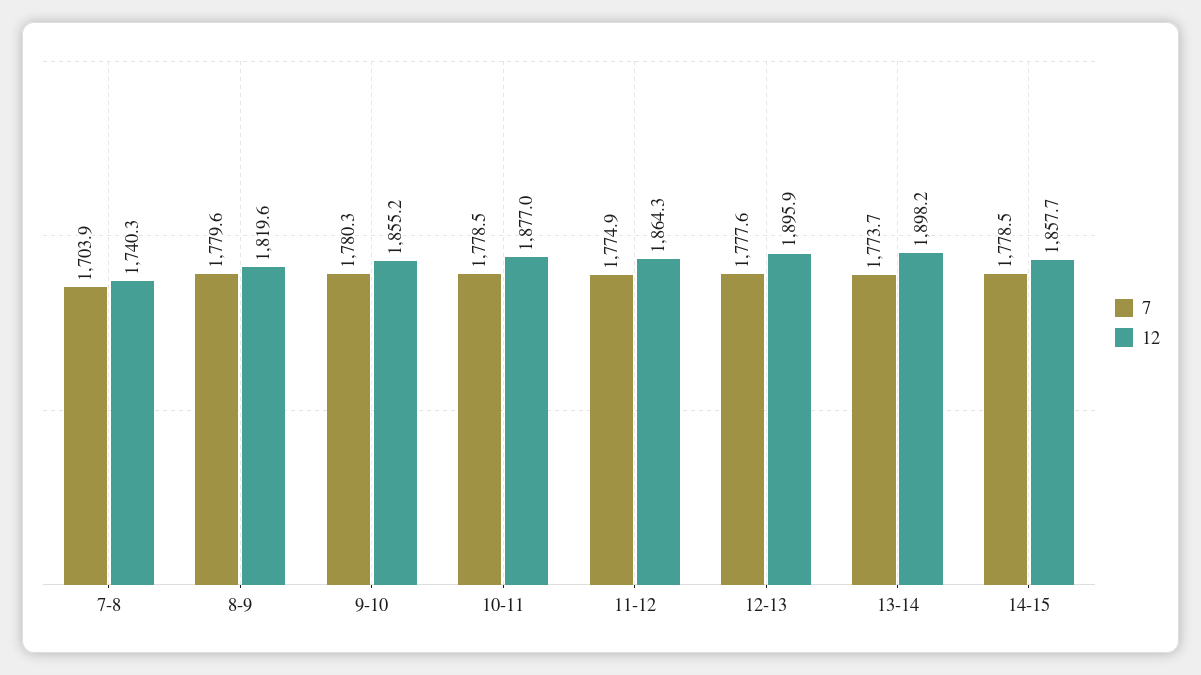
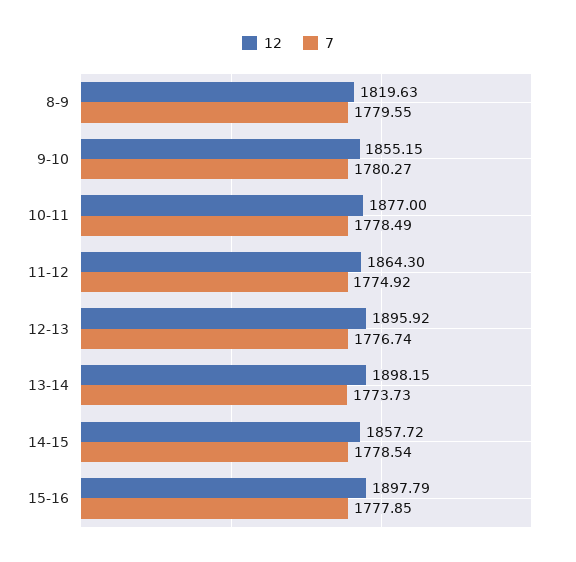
7, 7-8: 1703.9 -> none
12, 7-8: 1740.3 -> none
7, 12-13: 1777.6 -> 1776.74
12, 15-16: none -> 1897.79
7, 15-16: none -> 1777.85

